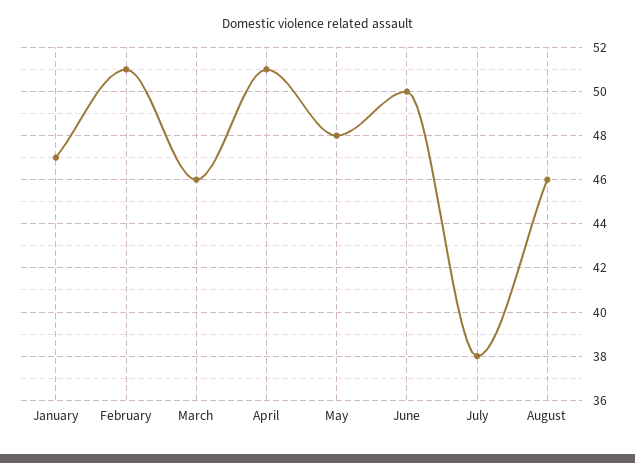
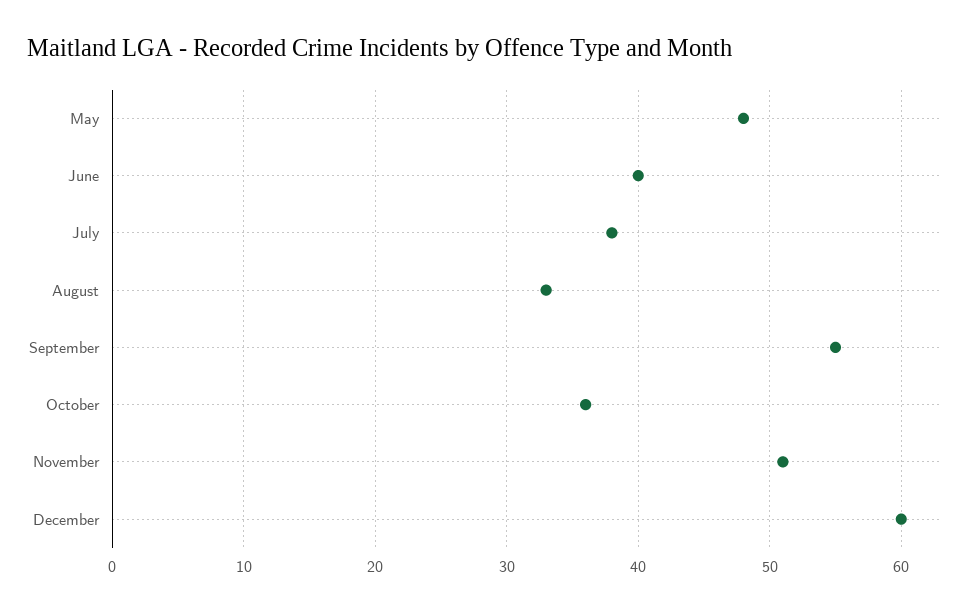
January: 47 -> none
February: 51 -> none
March: 46 -> none
April: 51 -> none
June: 50 -> 40
August: 46 -> 33
September: none -> 55
October: none -> 36
November: none -> 51
December: none -> 60

